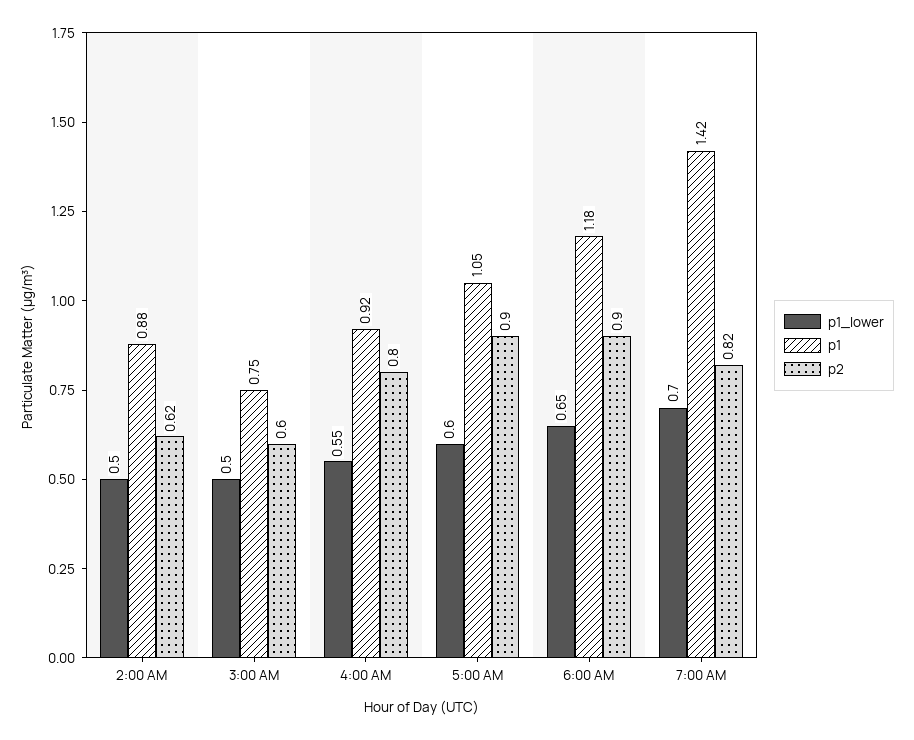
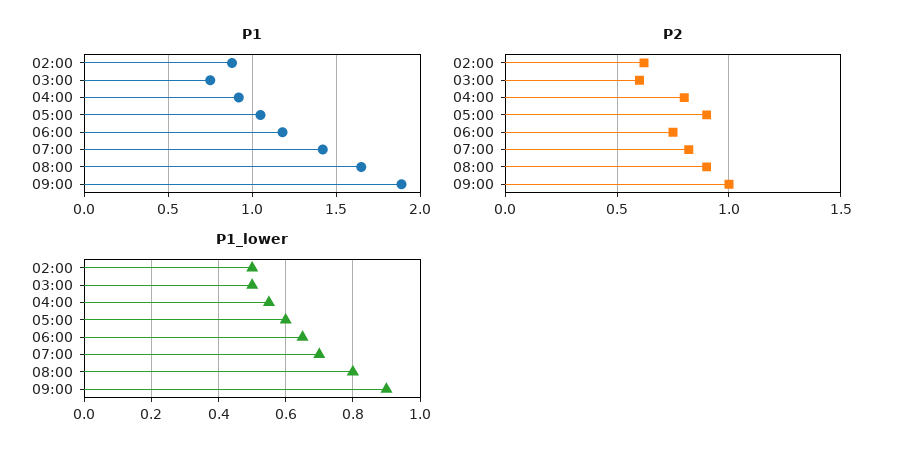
p2, 6:00 AM: 0.9 -> 0.75
p1, 08:00: none -> 1.65
p1, 09:00: none -> 1.9
p2, 08:00: none -> 0.9
p2, 09:00: none -> 1
p1_lower, 08:00: none -> 0.8
p1_lower, 09:00: none -> 0.9

